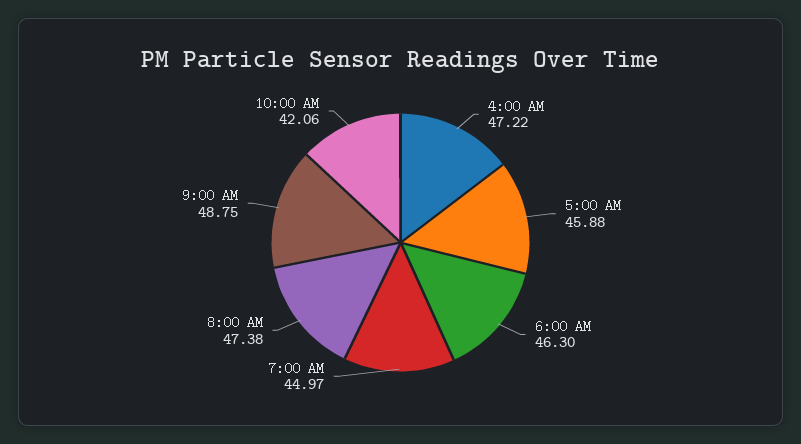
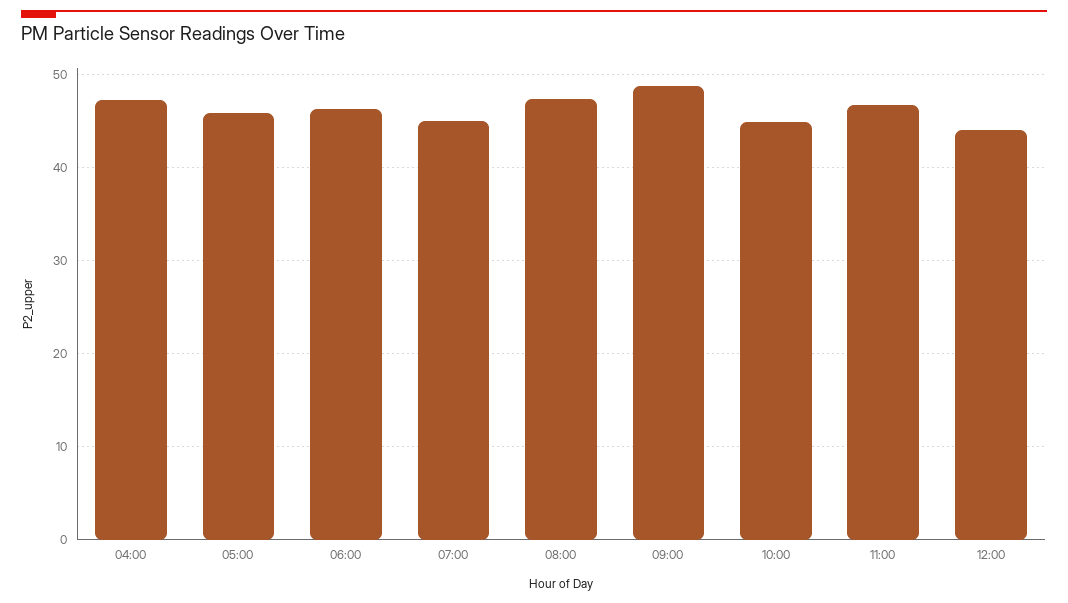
10:00 AM: 42.06 -> 45
11:00: none -> 47
12:00: none -> 44

